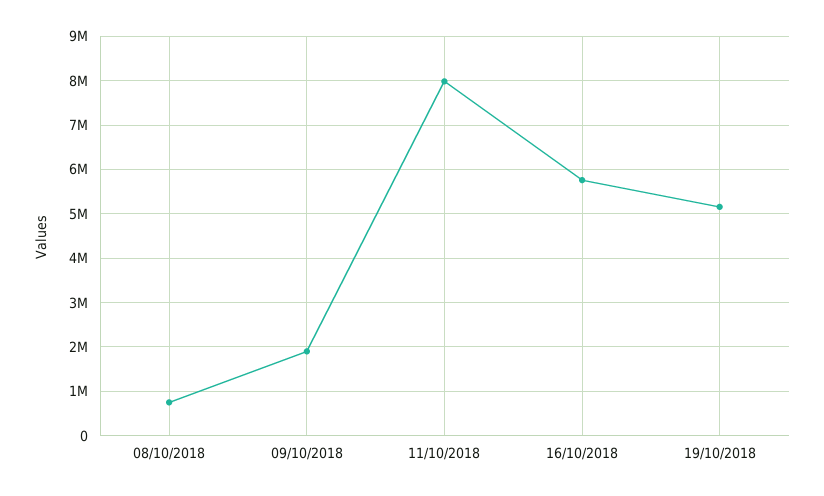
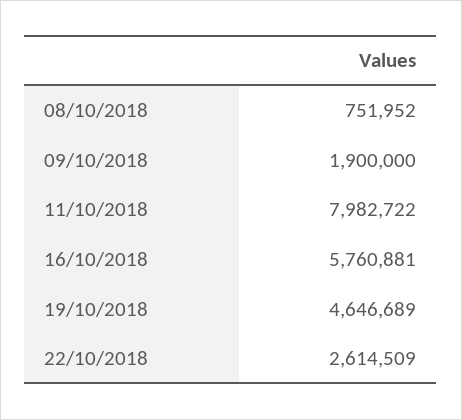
19/10/2018: 5200000 -> 4646689
22/10/2018: none -> 2614509

